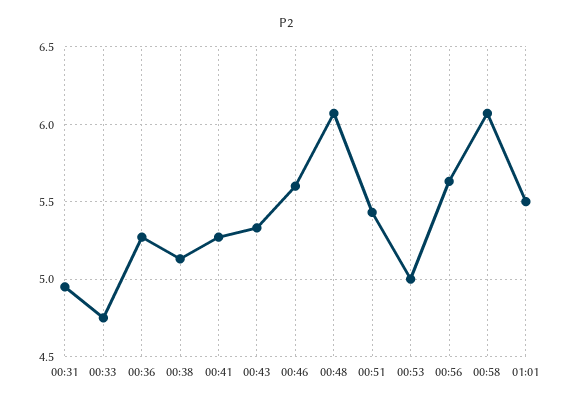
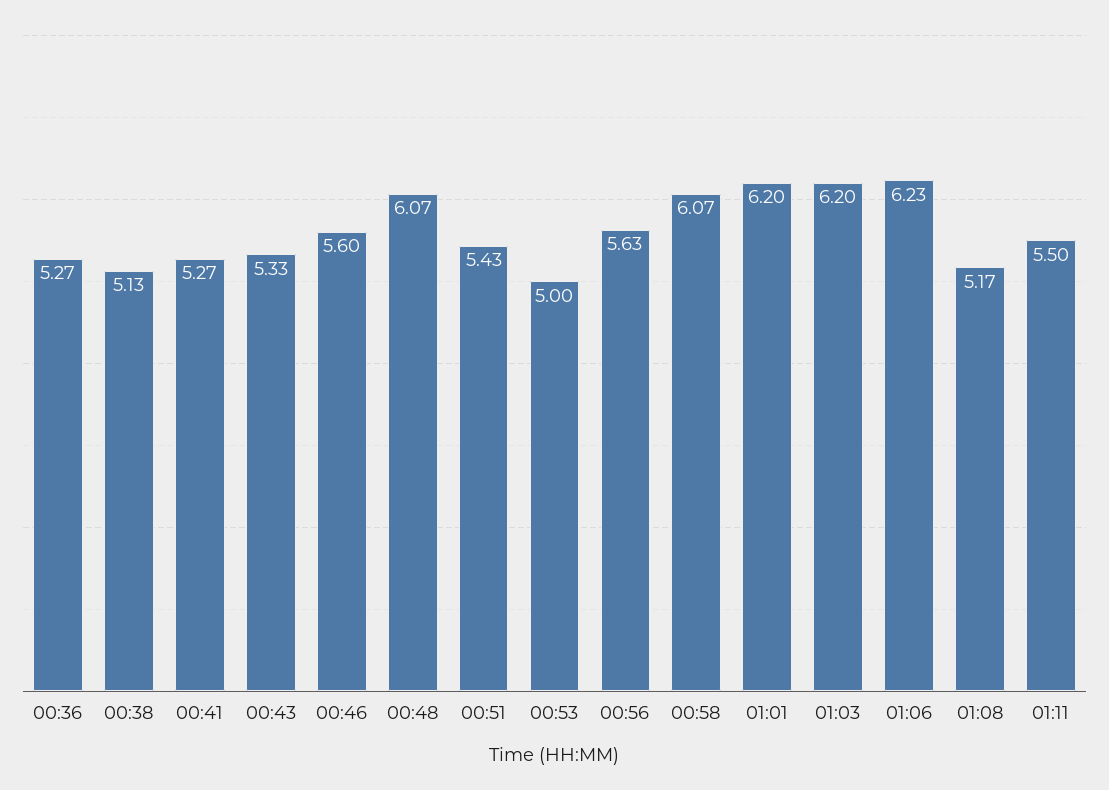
00:31: 4.95 -> none
00:33: 4.75 -> none
01:01: 5.5 -> 6.2
01:03: none -> 6.2
01:06: none -> 6.23
01:08: none -> 5.17
01:11: none -> 5.5

